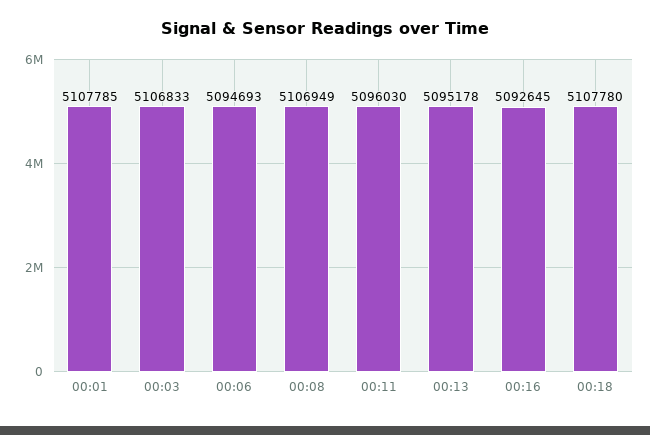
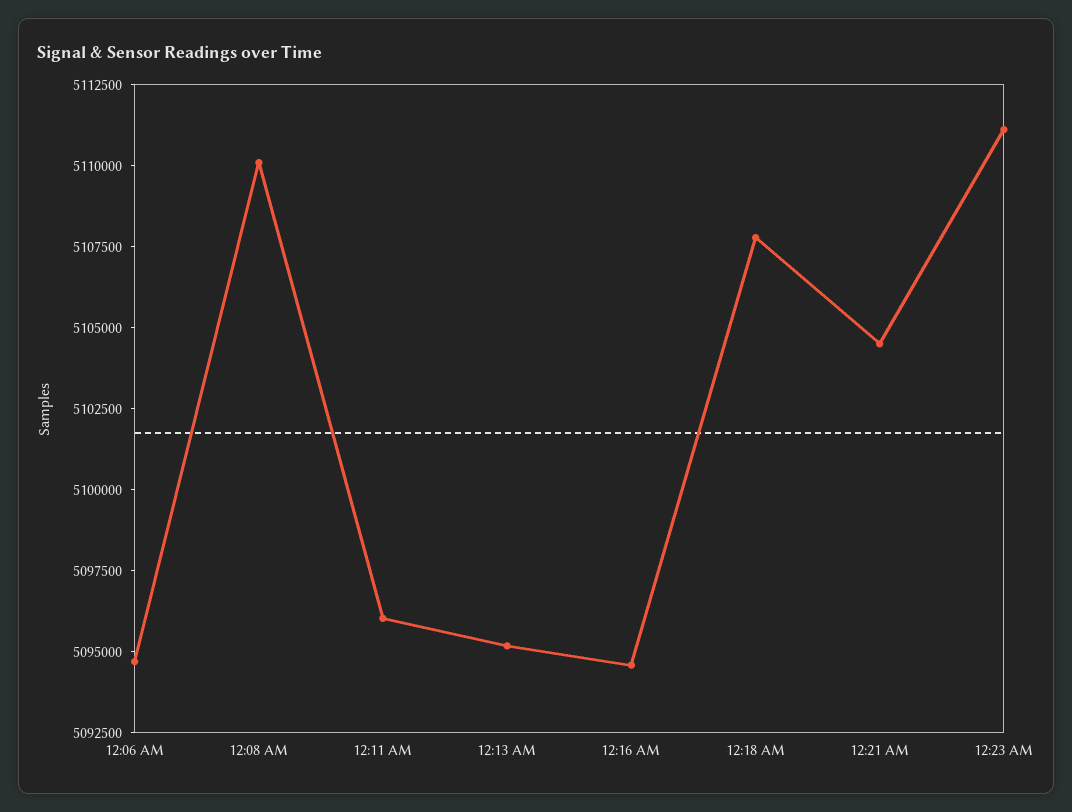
00:01: 5107785 -> none
00:03: 5106833 -> none
00:08: 5106949 -> 5110000
00:16: 5092645 -> 5094500
12:21 AM: none -> 5104500
12:23 AM: none -> 5111000

